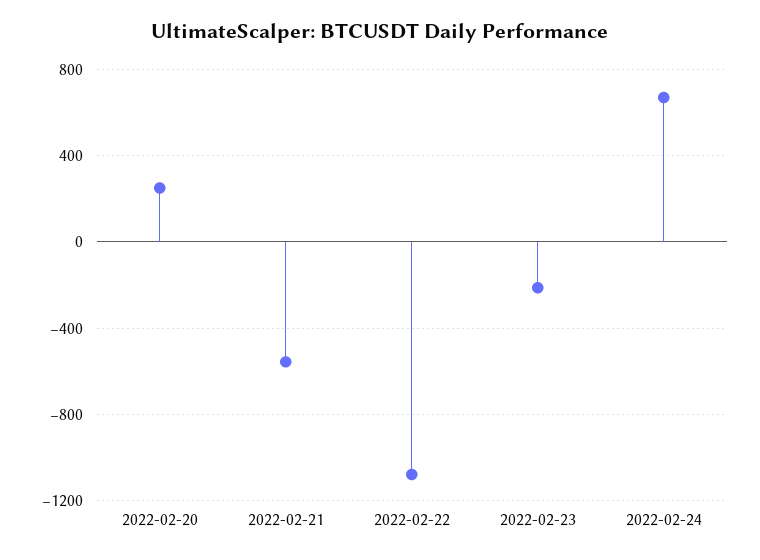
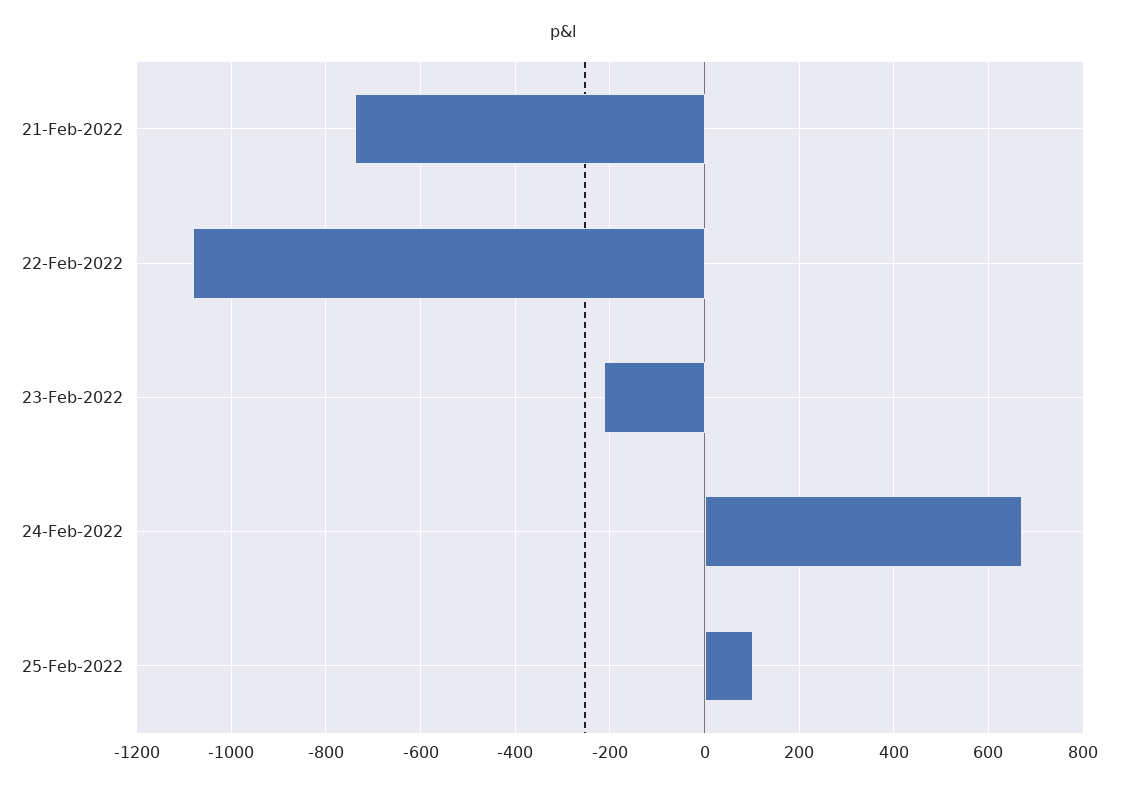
2022-02-20: 250 -> none
2022-02-21: -550 -> -740
25-Feb-2022: none -> 100

